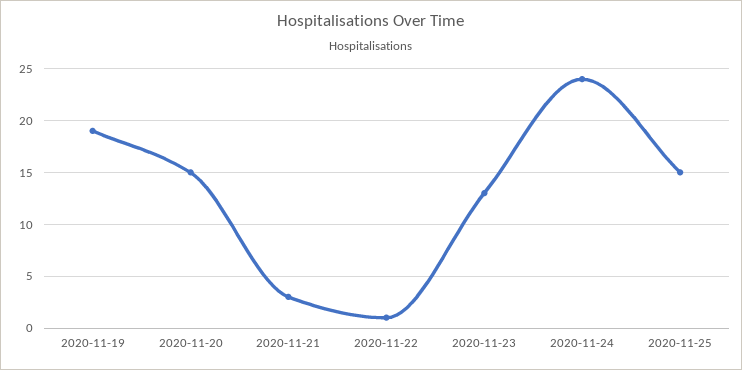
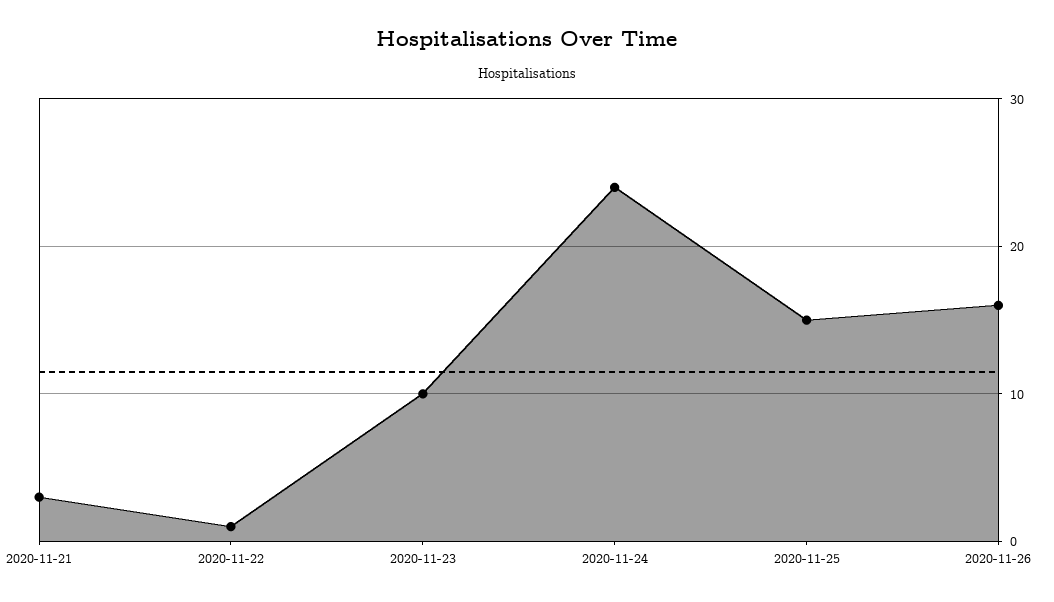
2020-11-19: 19 -> none
2020-11-20: 15 -> none
2020-11-23: 13 -> 10
2020-11-26: none -> 16

